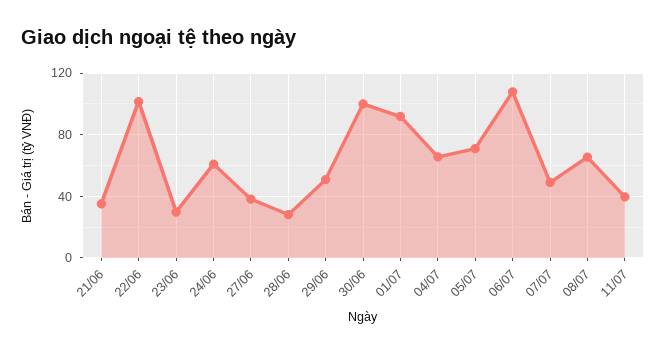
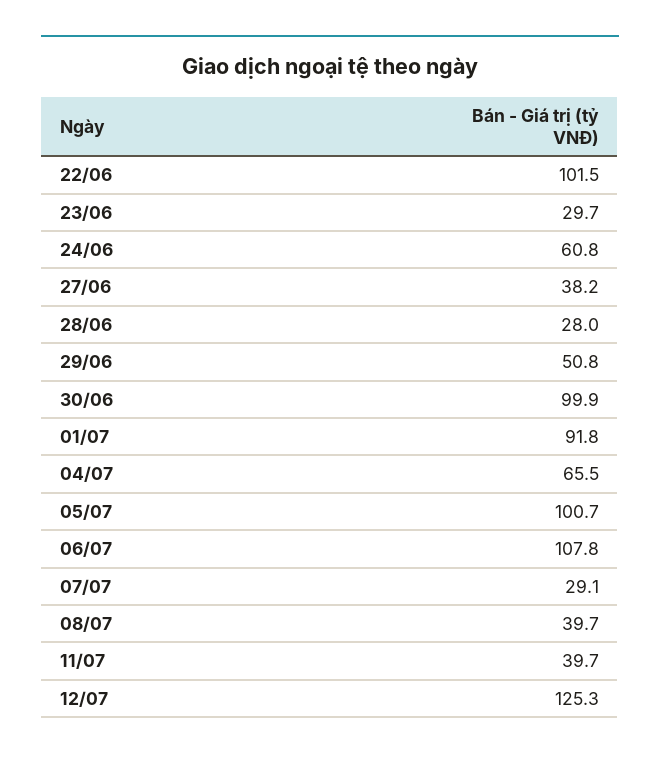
21/06: 35 -> none
05/07: 70 -> 100.7
07/07: 50 -> 29.1
08/07: 65 -> 39.7
12/07: none -> 125.3

